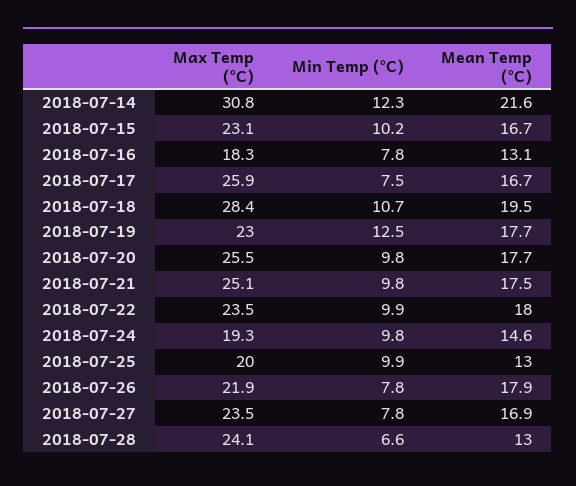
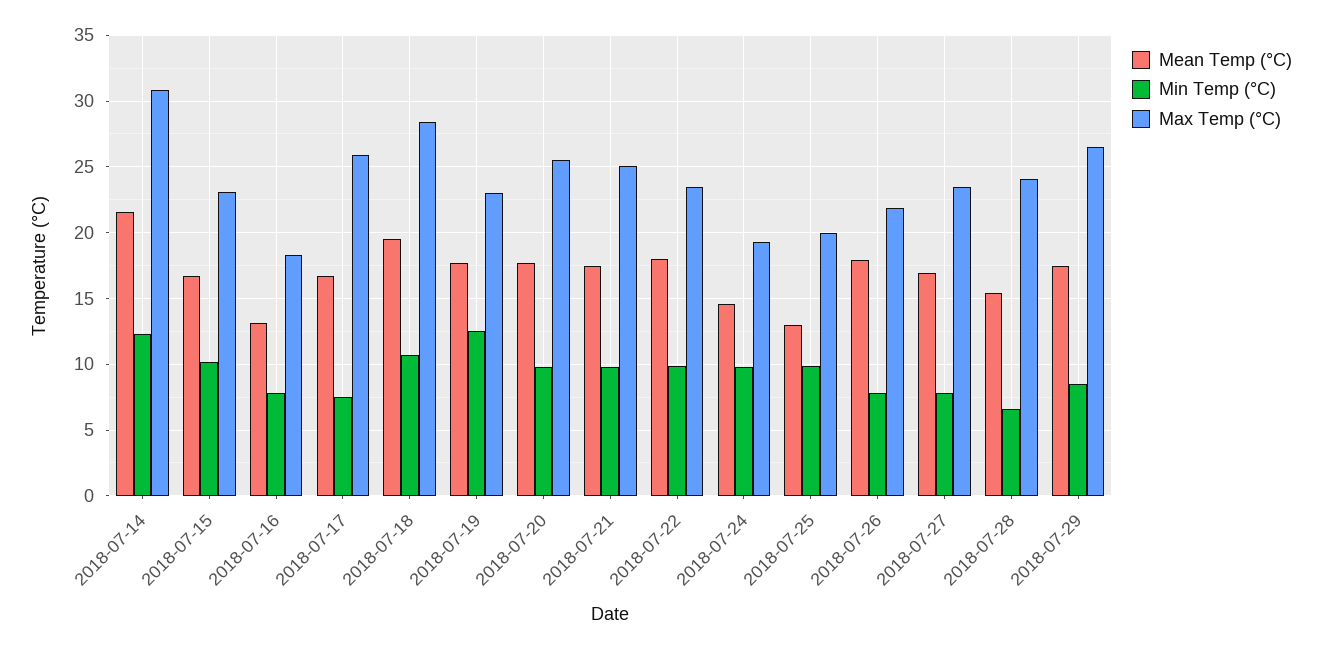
Mean Temp (°C), 2018-07-28: 13 -> 15.5
Mean Temp (°C), 2018-07-29: none -> 17.5
Min Temp (°C), 2018-07-29: none -> 8.5
Max Temp (°C), 2018-07-29: none -> 26.5

